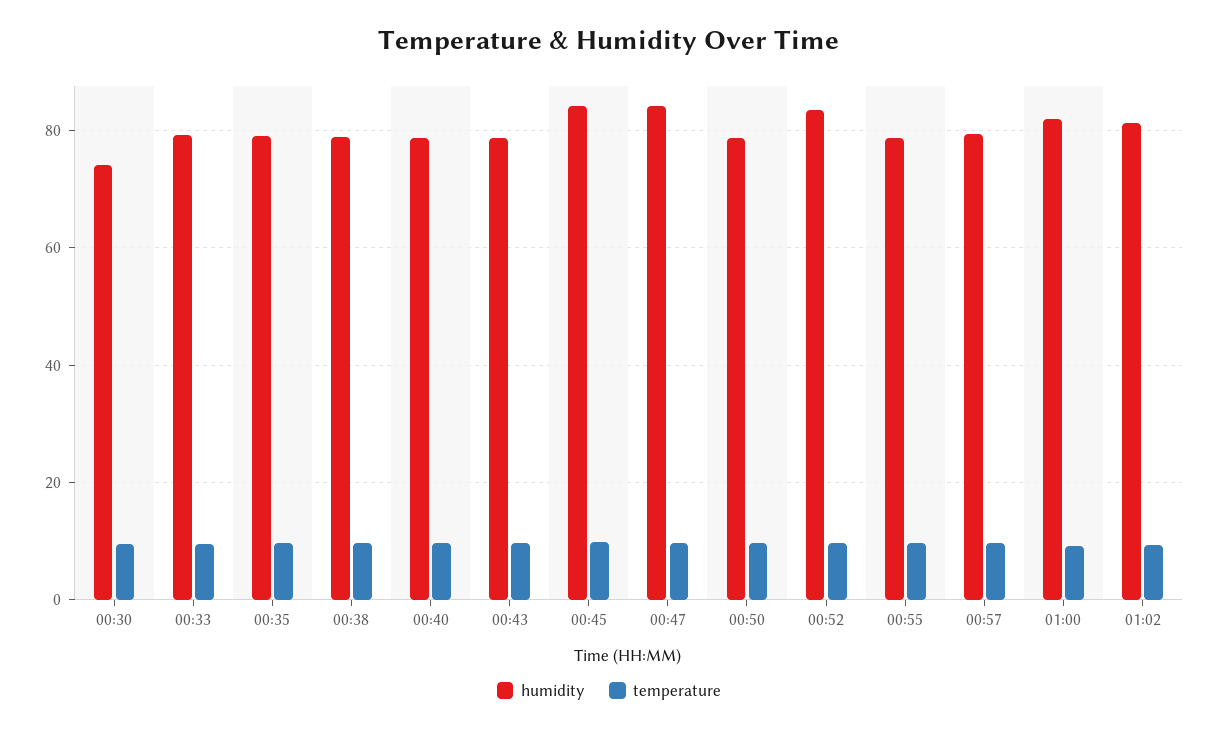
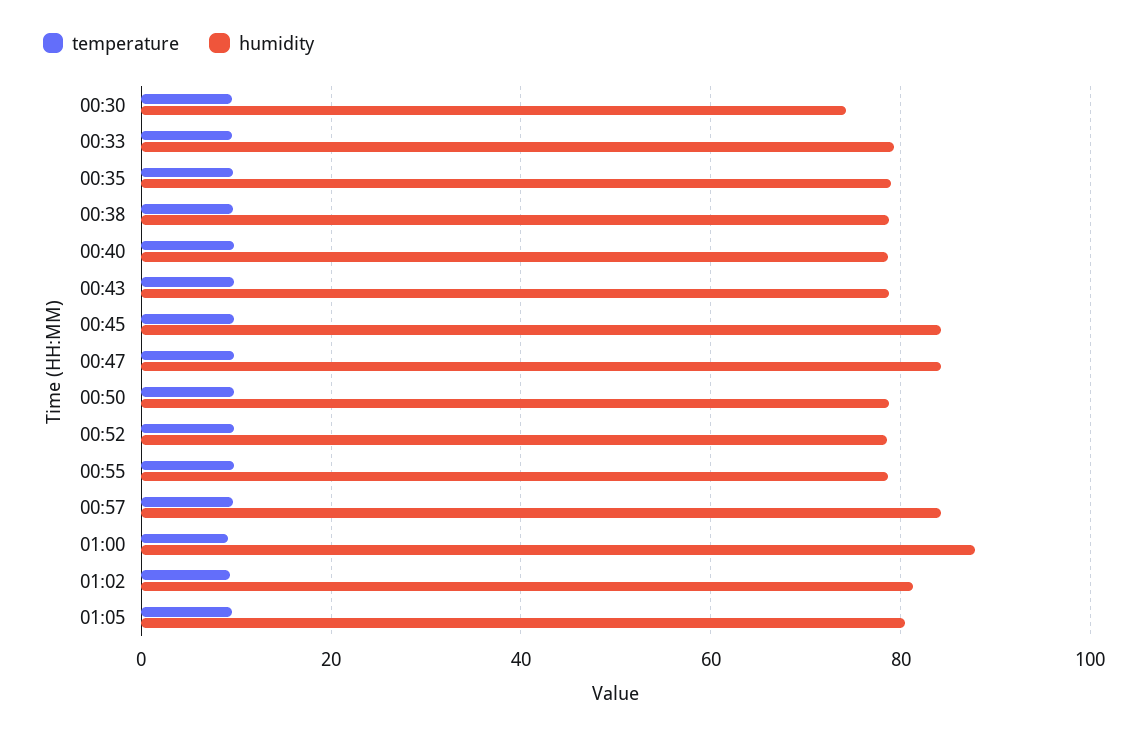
humidity, 00:52: 84 -> 78
humidity, 00:57: 80 -> 84
humidity, 01:00: 82 -> 88
temperature, 01:05: none -> 10
humidity, 01:05: none -> 80

